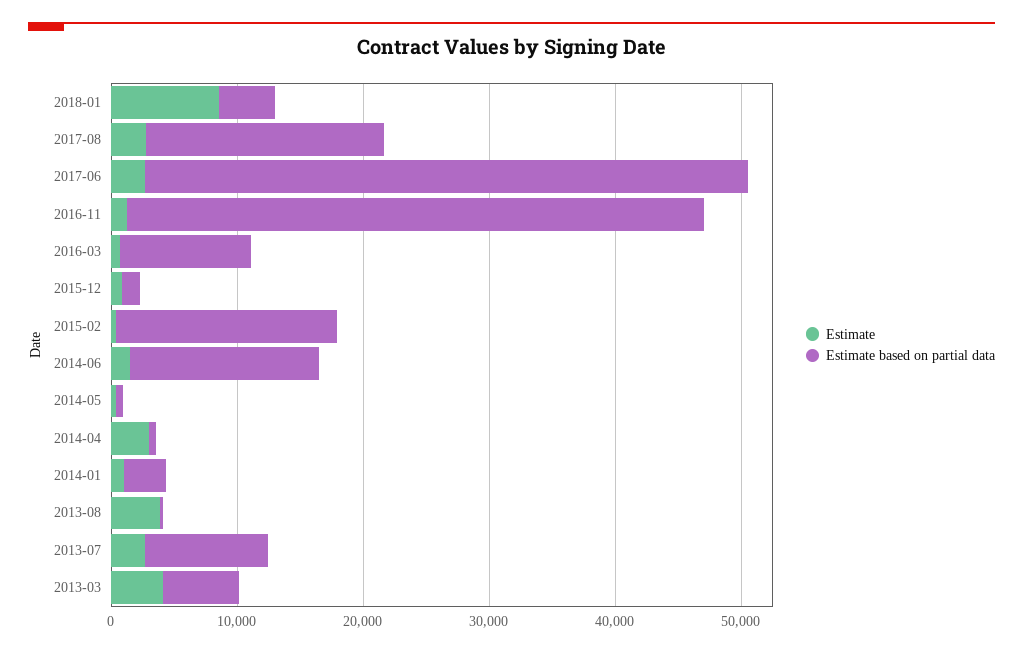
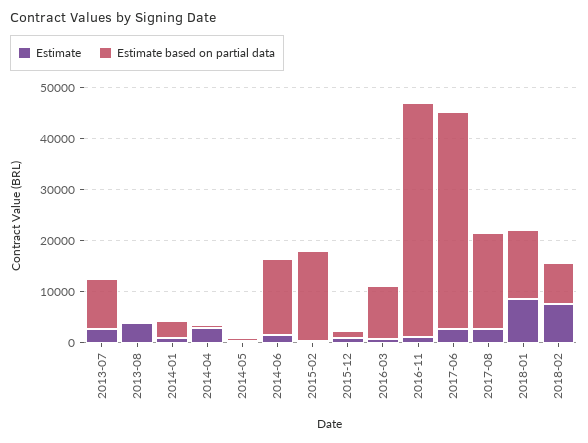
Estimate based on partial data, 2018-01: 4000 -> 14000
Estimate based on partial data, 2017-06: 48000 -> 42000
Estimate, 2013-03: 4000 -> none
Estimate based on partial data, 2013-03: 6000 -> none
Estimate, 2018-02: none -> 8000
Estimate based on partial data, 2018-02: none -> 8000

